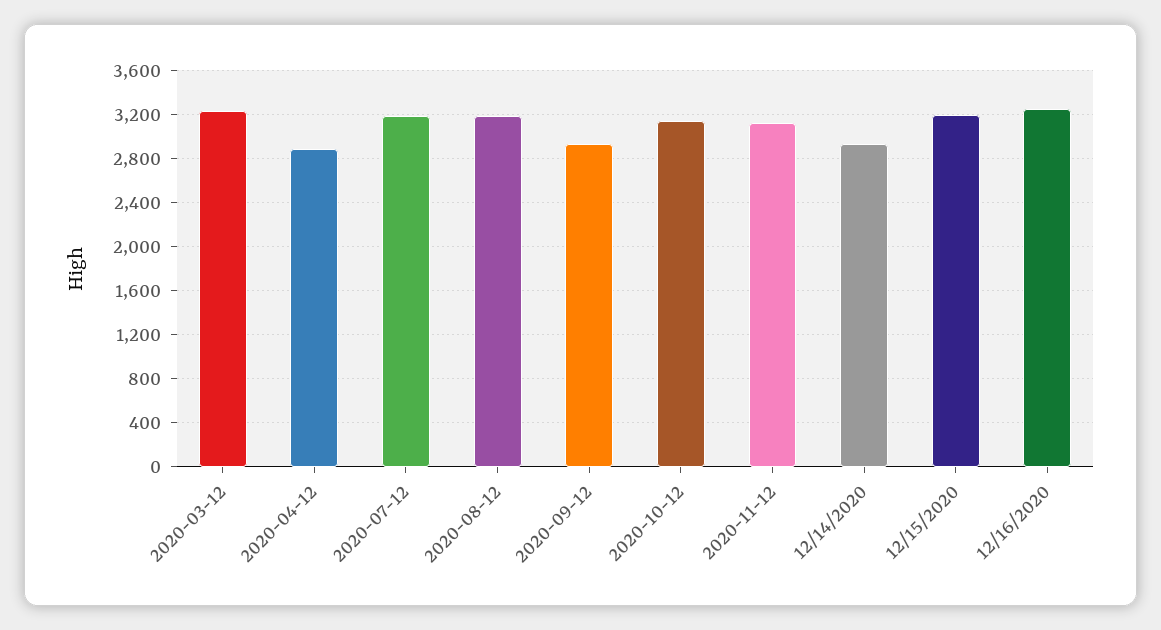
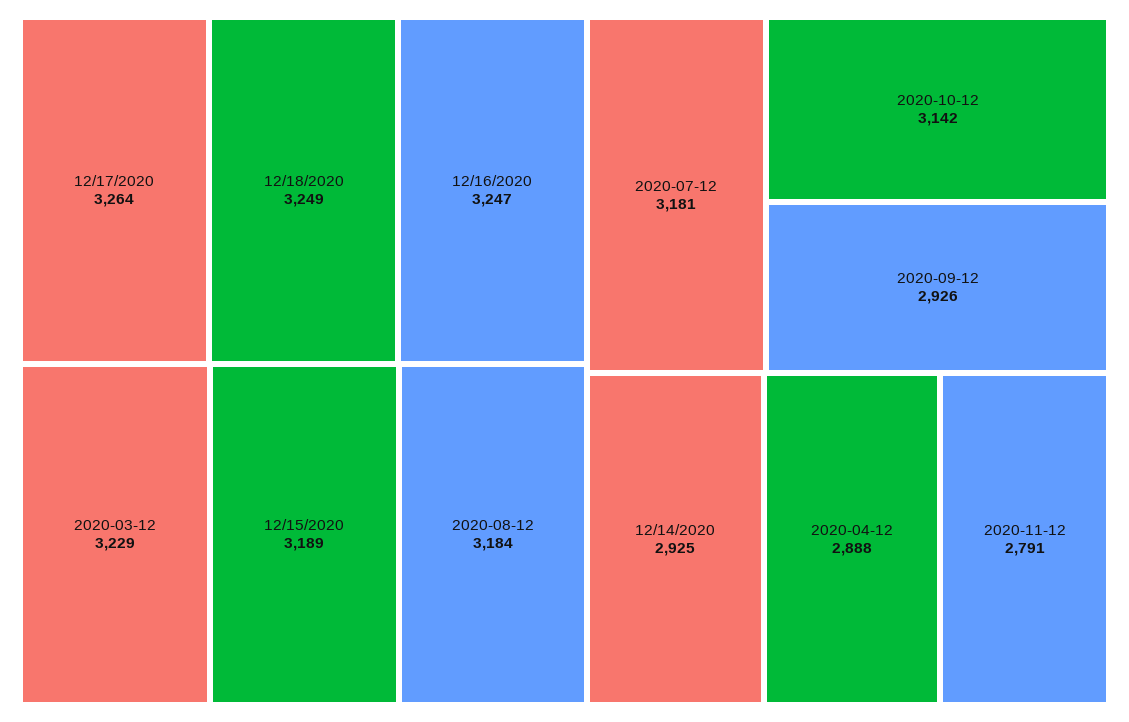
2020-11-12: 3100 -> 2791
12/17/2020: none -> 3264
12/18/2020: none -> 3249

